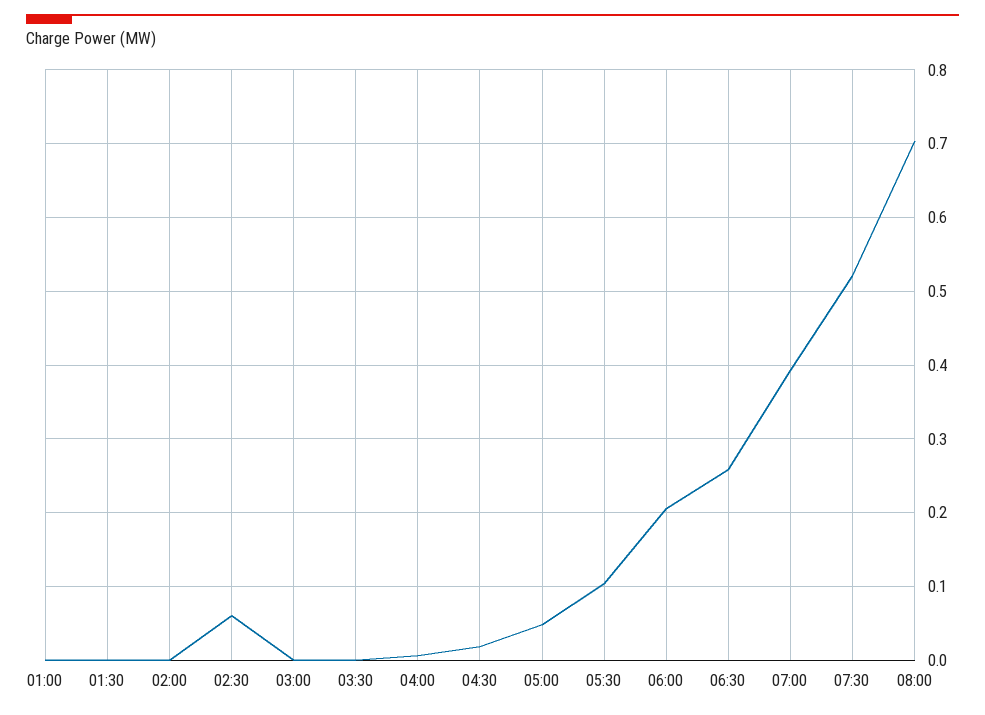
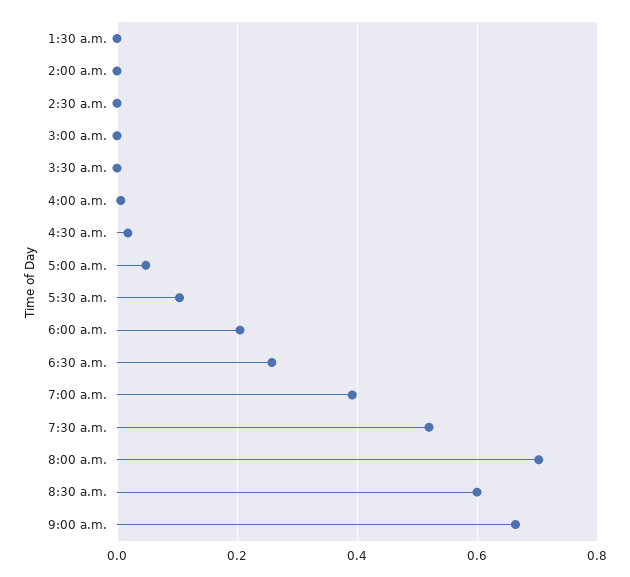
01:00: 0 -> none
02:30: 0.06 -> 0
8:30 a.m.: none -> 0.6
9:00 a.m.: none -> 0.66

